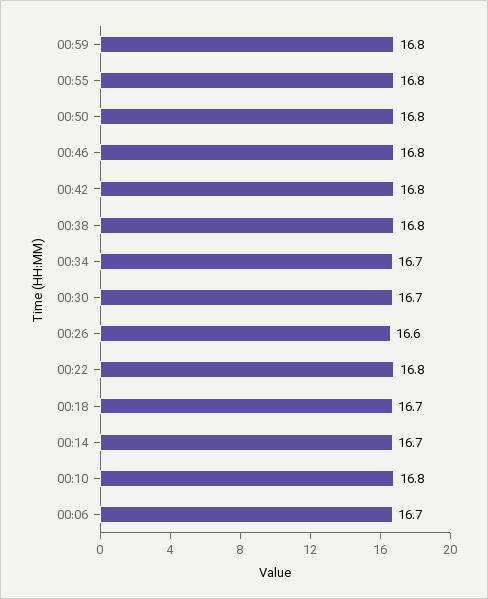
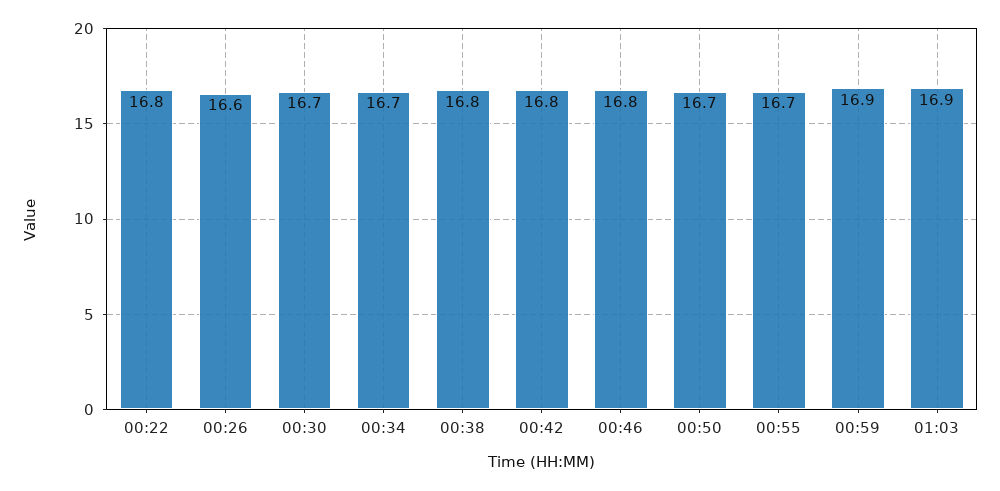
00:59: 16.8 -> 16.9
00:55: 16.8 -> 16.7
00:50: 16.8 -> 16.7
00:18: 16.7 -> none
00:14: 16.7 -> none
00:10: 16.8 -> none
00:06: 16.7 -> none
01:03: none -> 16.9

